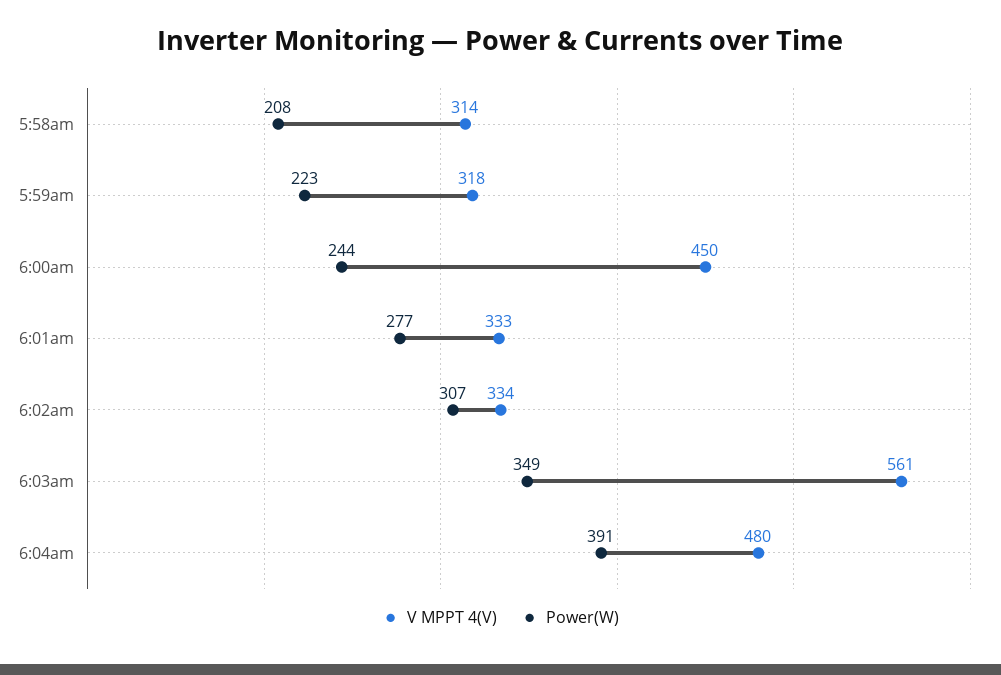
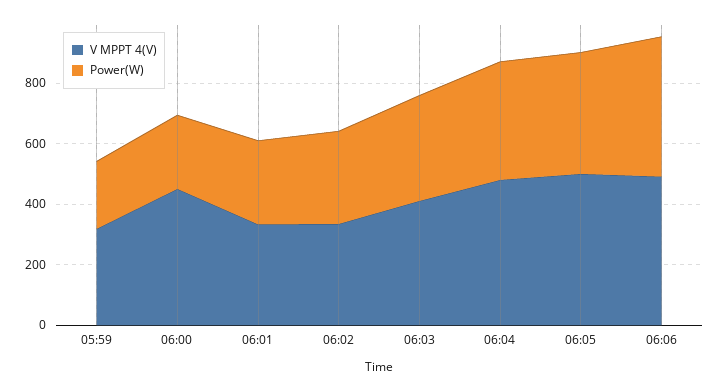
V MPPT 4(V), 5:58am: 314 -> none
Power(W), 5:58am: 208 -> none
V MPPT 4(V), 6:03am: 561 -> 400
V MPPT 4(V), 06:05: none -> 500
Power(W), 06:05: none -> 400
V MPPT 4(V), 06:06: none -> 500
Power(W), 06:06: none -> 450

